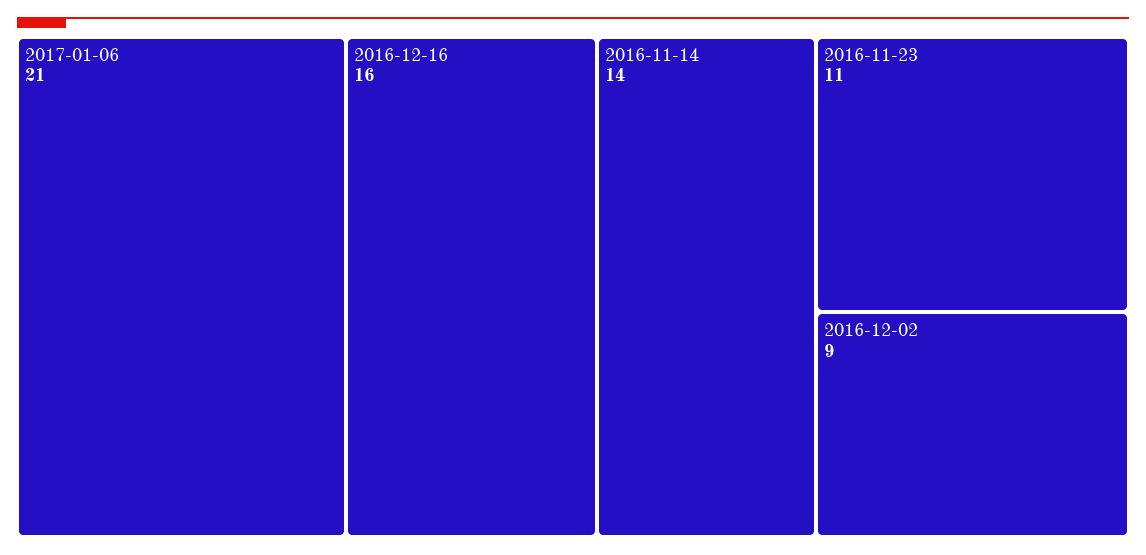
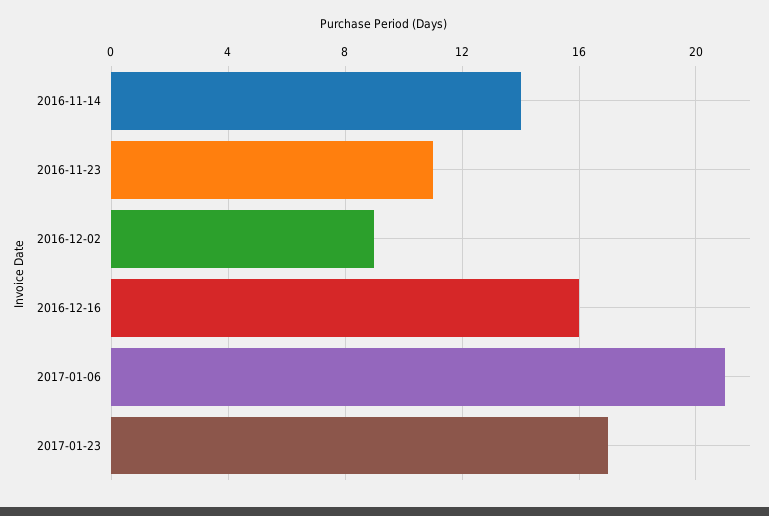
2017-01-23: none -> 17

